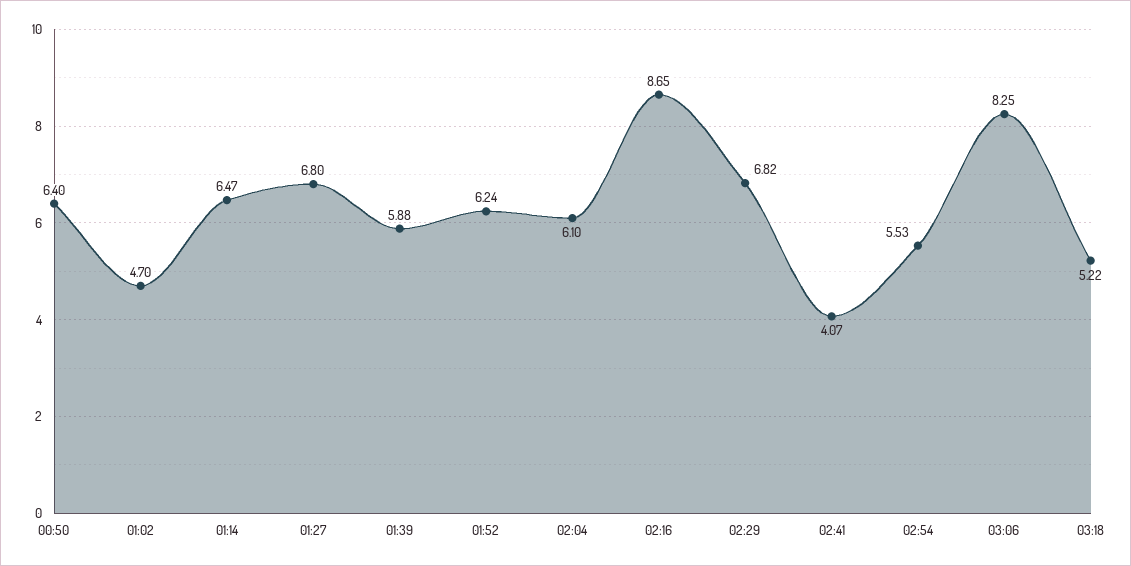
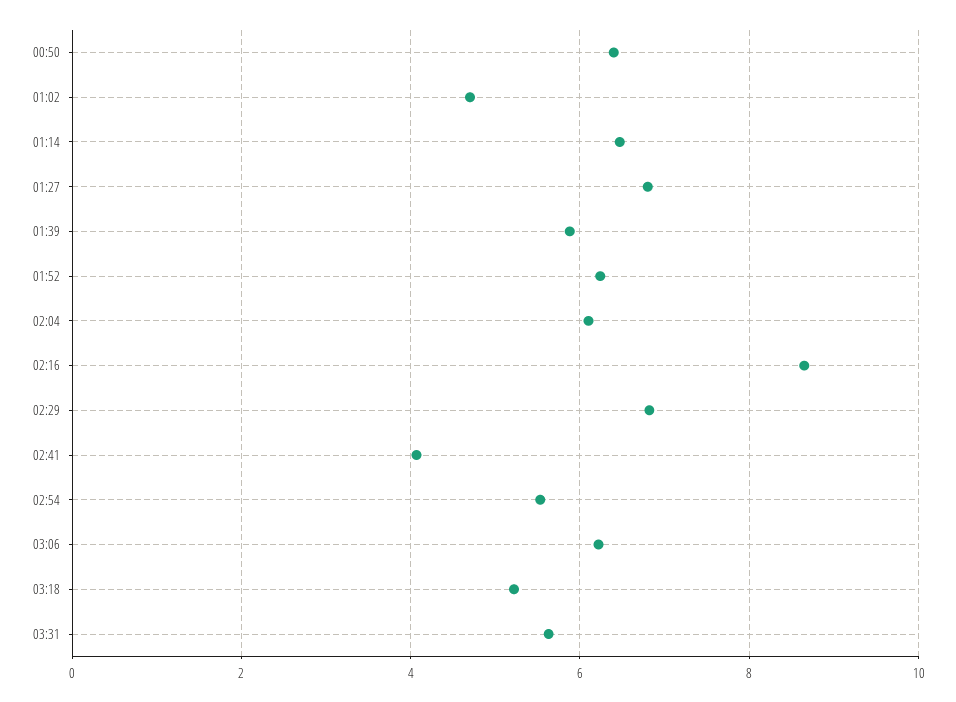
03:06: 8.25 -> 6.2
03:31: none -> 5.6

